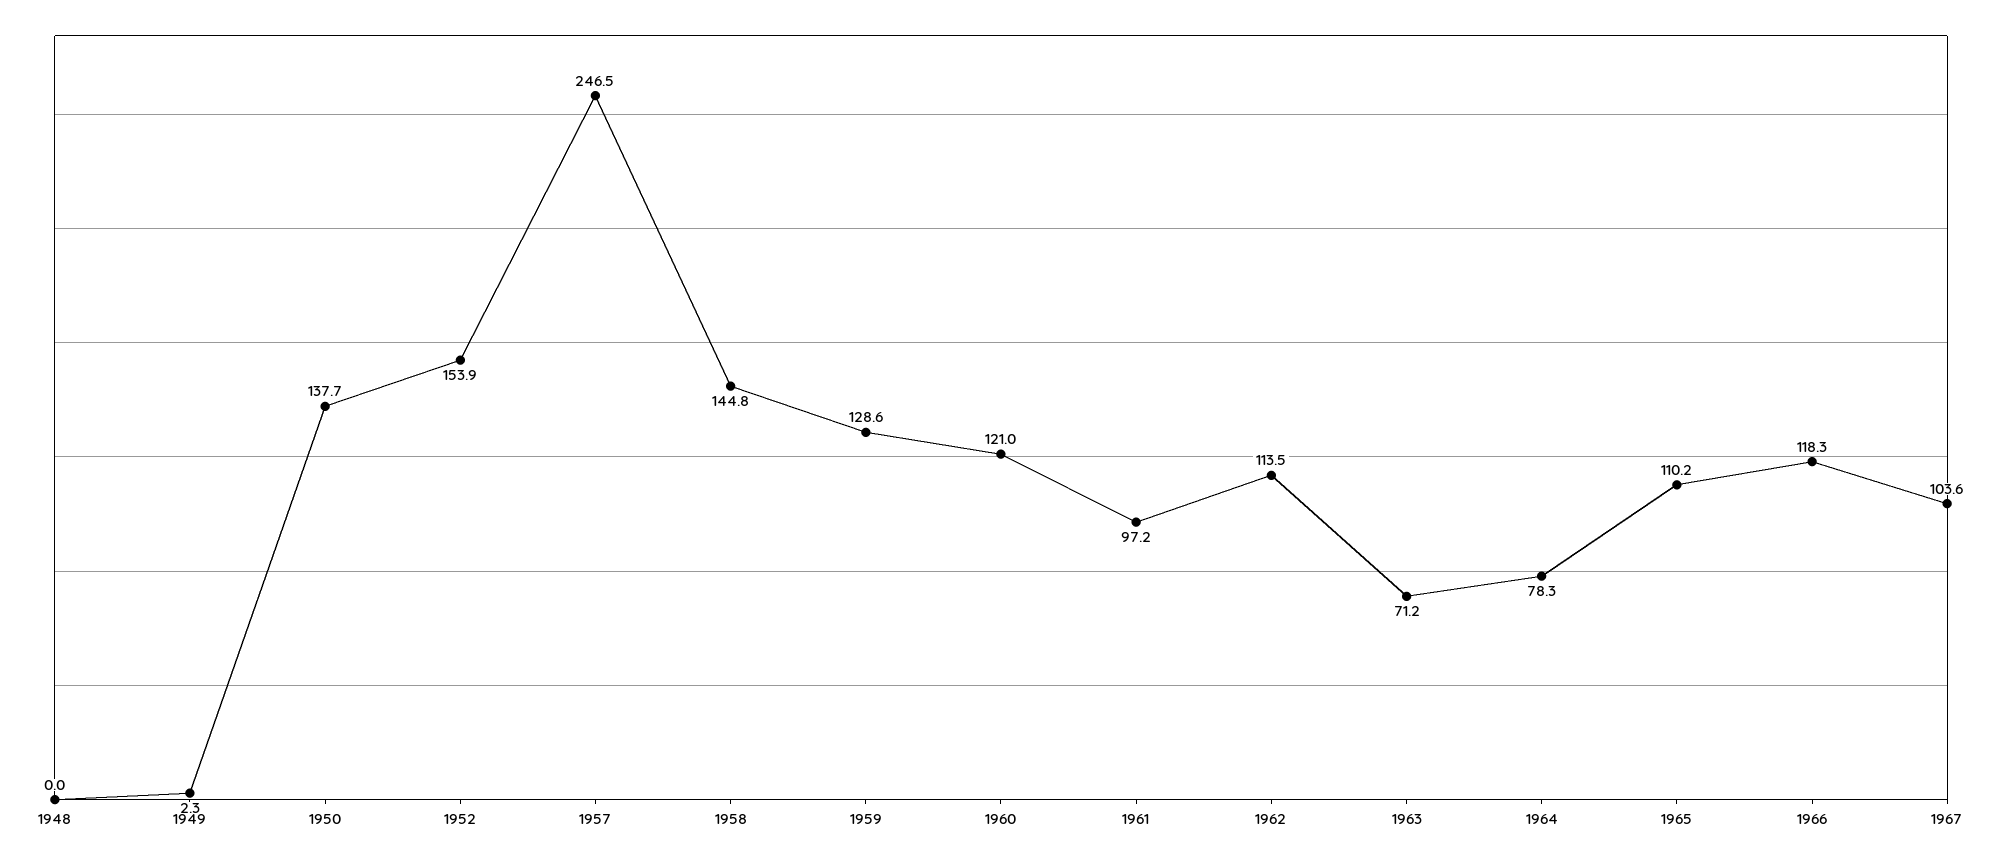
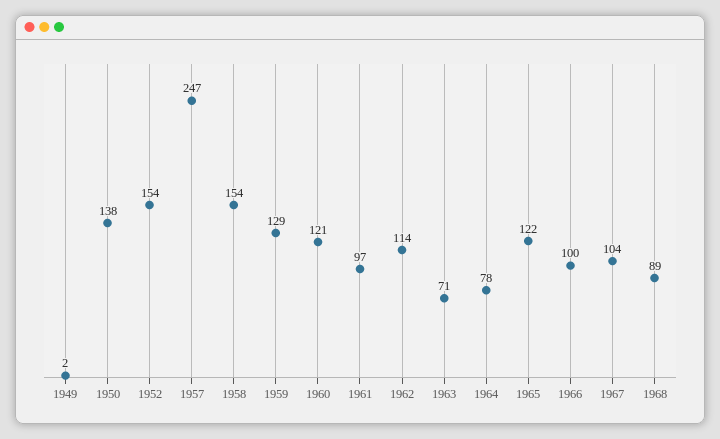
1948: 0 -> none
1958: 144.8 -> 154
1965: 110.2 -> 122
1966: 118.3 -> 100
1968: none -> 89

